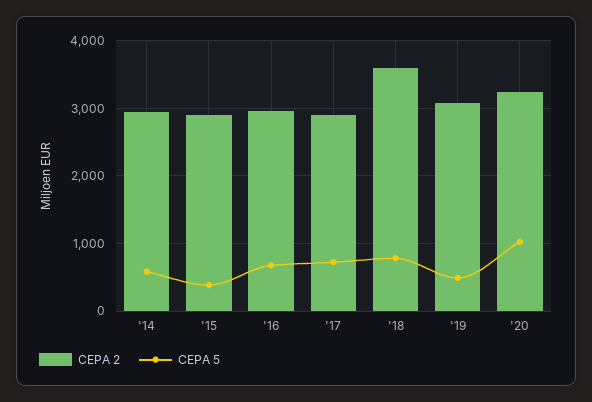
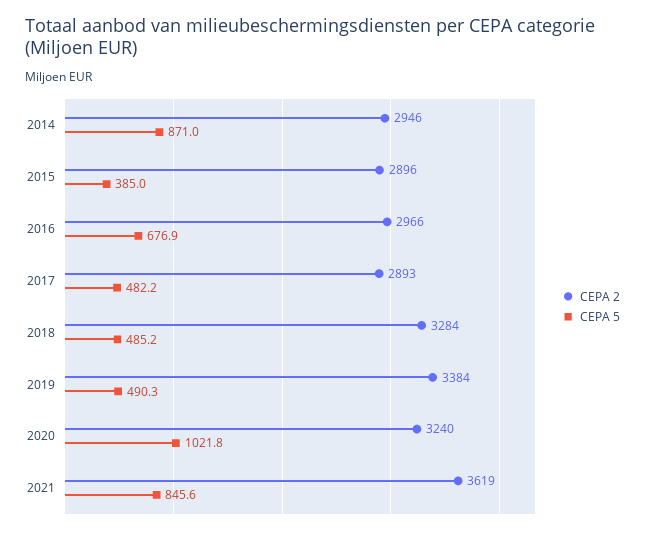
CEPA 5, '14: 600 -> 871
CEPA 5, '17: 700 -> 482.2
CEPA 2, '18: 3600 -> 3284
CEPA 5, '18: 800 -> 485.2
CEPA 2, '19: 3100 -> 3384
CEPA 2, 2021: none -> 3619
CEPA 5, 2021: none -> 845.6

